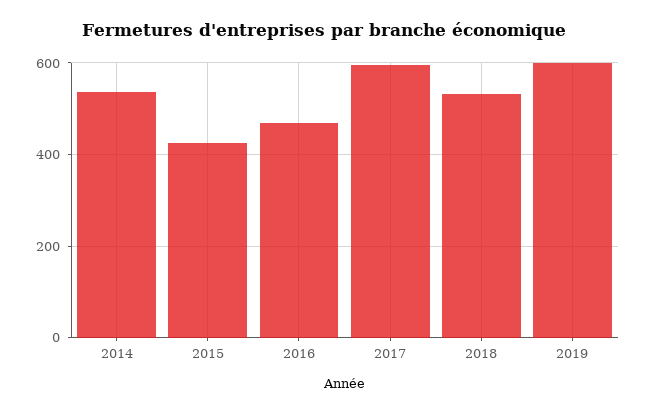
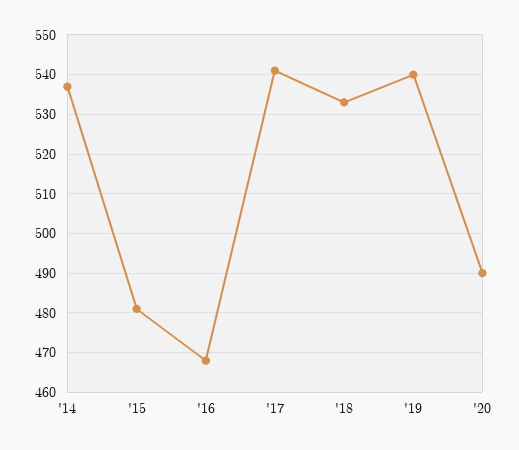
2015: 420 -> 480
2017: 600 -> 540
2019: 600 -> 540
'20: none -> 490

